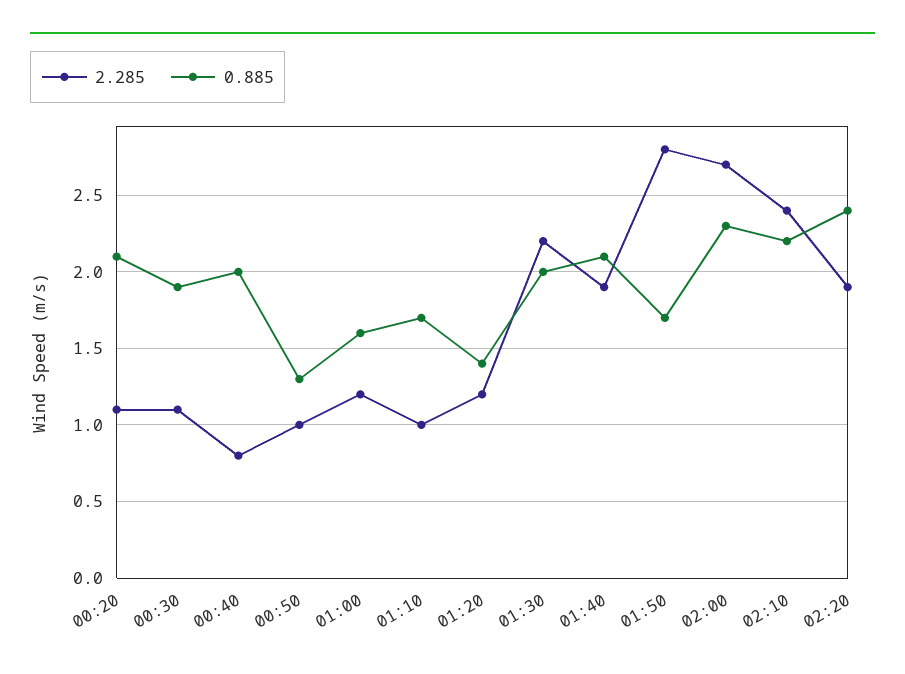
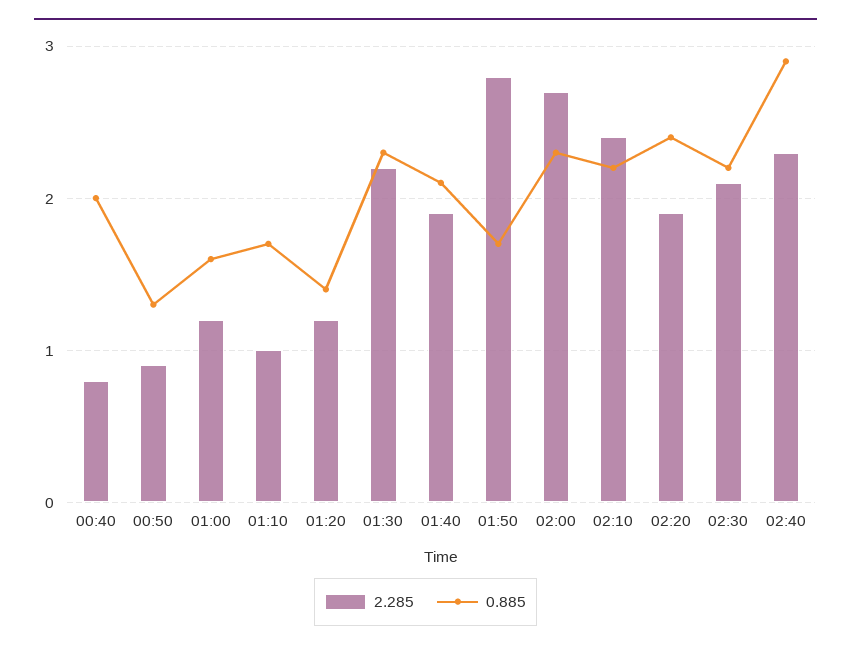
2.285, 00:20: 1.1 -> none
0.885, 00:20: 2.1 -> none
2.285, 00:30: 1.1 -> none
0.885, 00:30: 1.9 -> none
2.285, 00:50: 1 -> 0.9
0.885, 01:30: 2 -> 2.3
2.285, 02:30: none -> 2.1
0.885, 02:30: none -> 2.2
2.285, 02:40: none -> 2.3
0.885, 02:40: none -> 2.9

